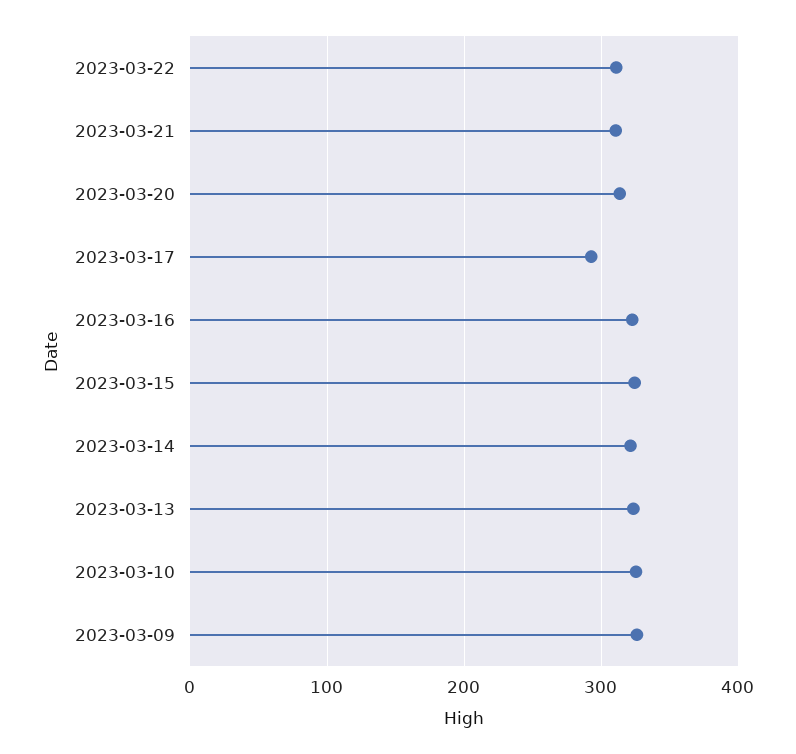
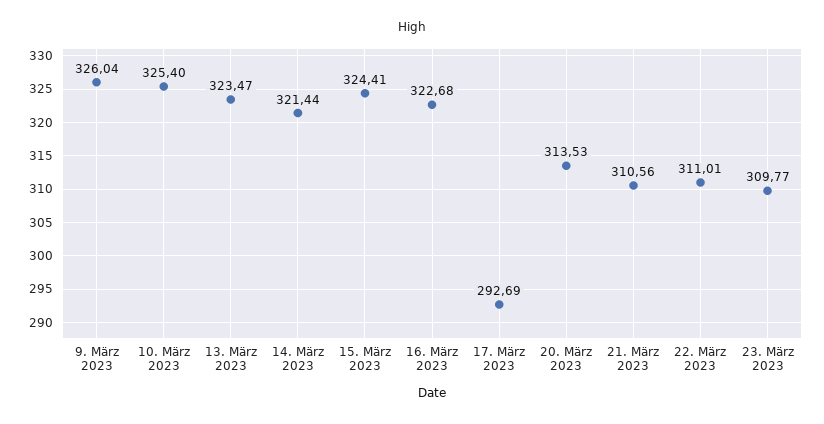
23. März 2023: none -> 309.77

